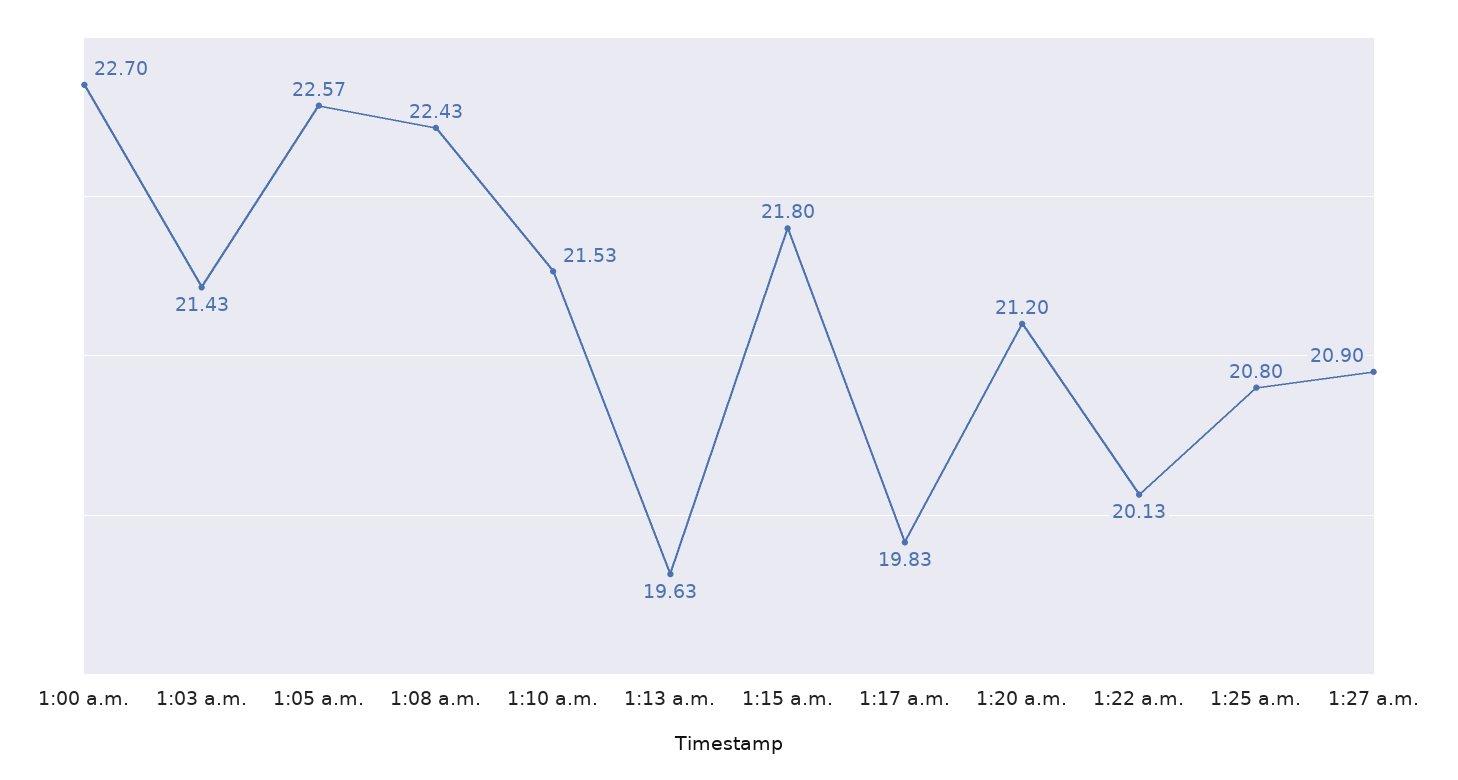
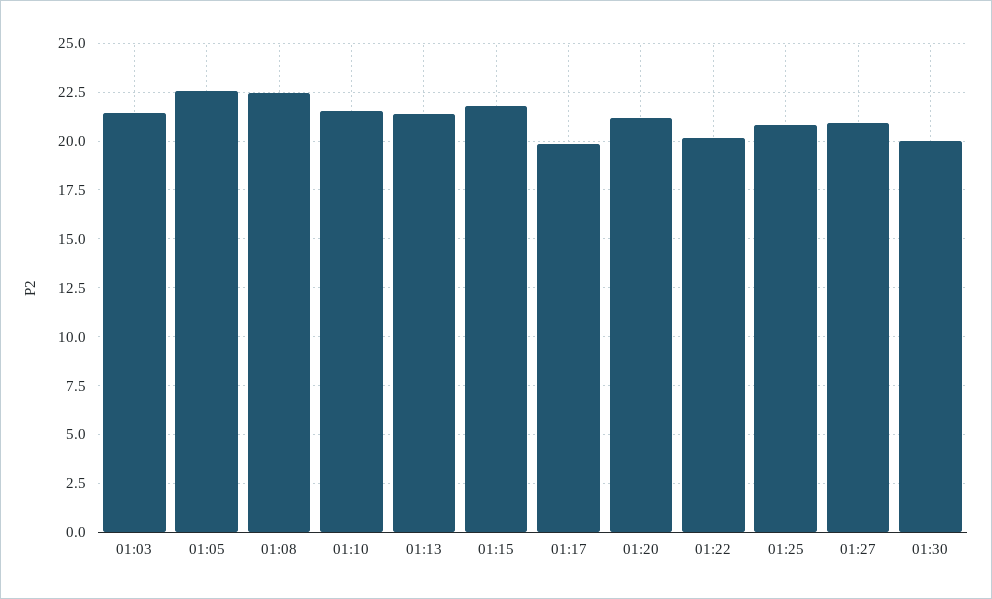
1:00 a.m.: 22.7 -> none
1:13 a.m.: 19.63 -> 21.5
01:30: none -> 20

